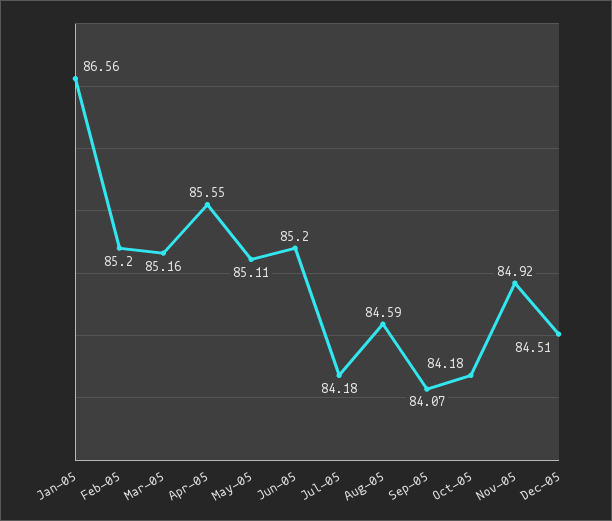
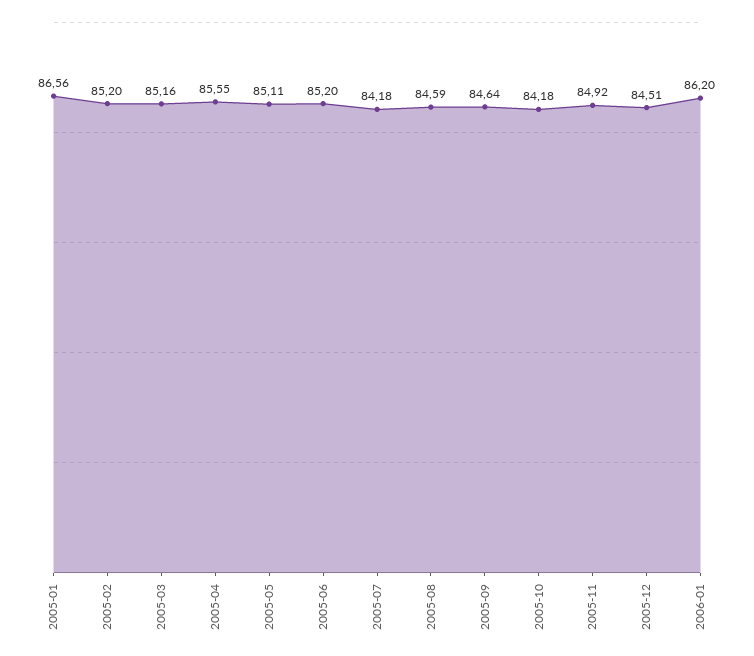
Sep-05: 84.07 -> 84.64
2006-01: none -> 86.2

